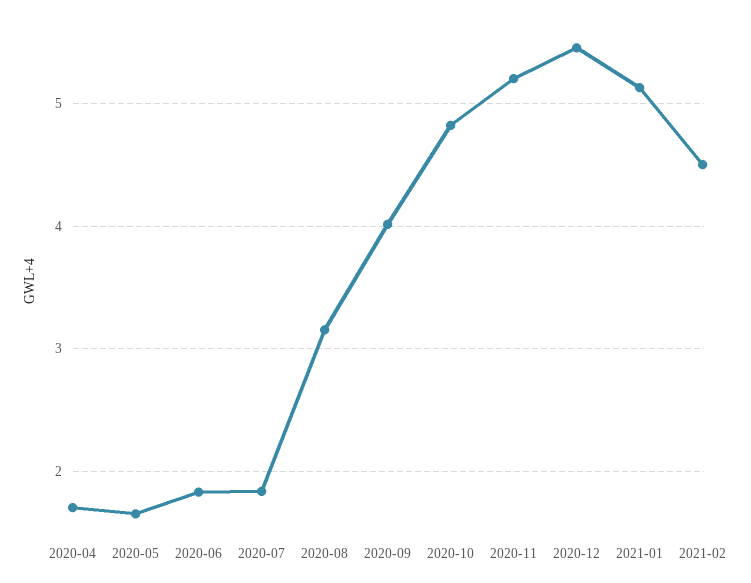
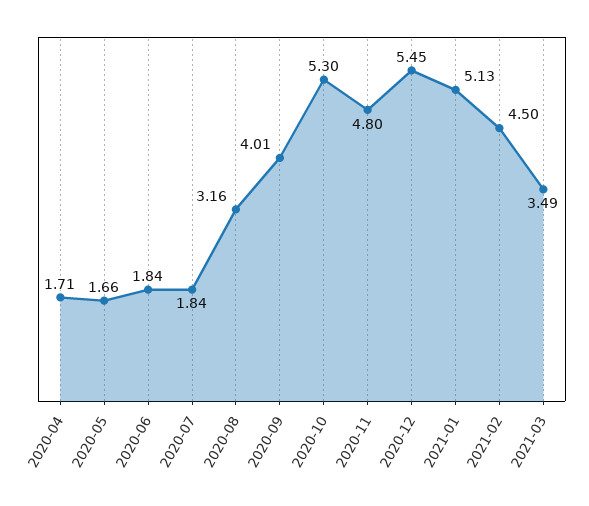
2020-10: 4.8 -> 5.3
2020-11: 5.2 -> 4.8
2021-03: none -> 3.49

